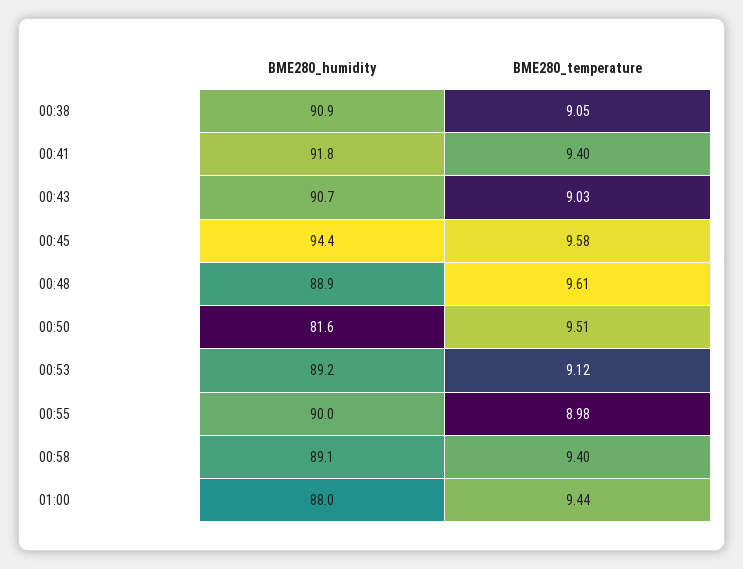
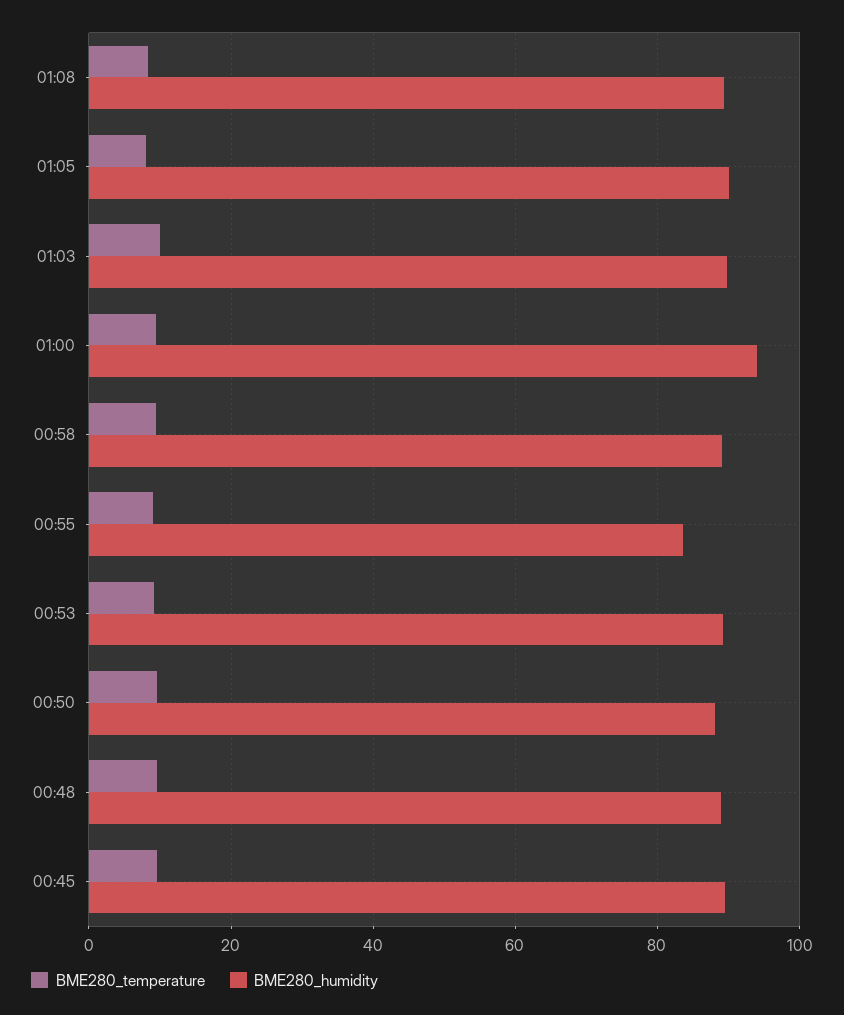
BME280_humidity, 00:38: 90.9 -> none
BME280_temperature, 00:38: 9.05 -> none
BME280_humidity, 00:41: 91.8 -> none
BME280_temperature, 00:41: 9.4 -> none
BME280_humidity, 00:43: 90.7 -> none
BME280_temperature, 00:43: 9.03 -> none
BME280_humidity, 00:45: 94.4 -> 90
BME280_humidity, 00:50: 81.6 -> 88
BME280_humidity, 00:55: 90 -> 84
BME280_humidity, 01:00: 88 -> 94
BME280_temperature, 01:08: none -> 8
BME280_humidity, 01:08: none -> 90
BME280_temperature, 01:05: none -> 8
BME280_humidity, 01:05: none -> 90
BME280_temperature, 01:03: none -> 10
BME280_humidity, 01:03: none -> 90

